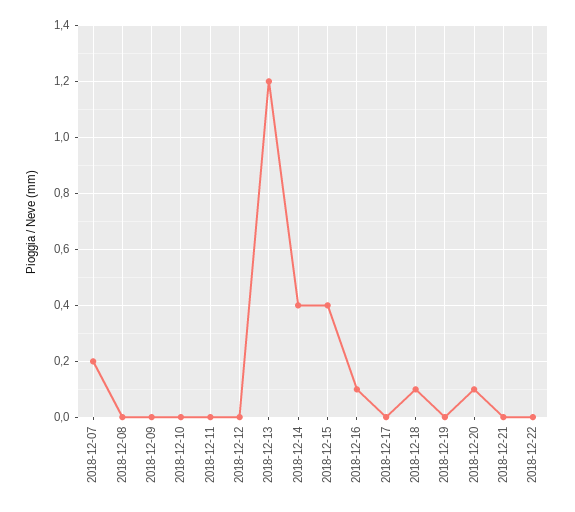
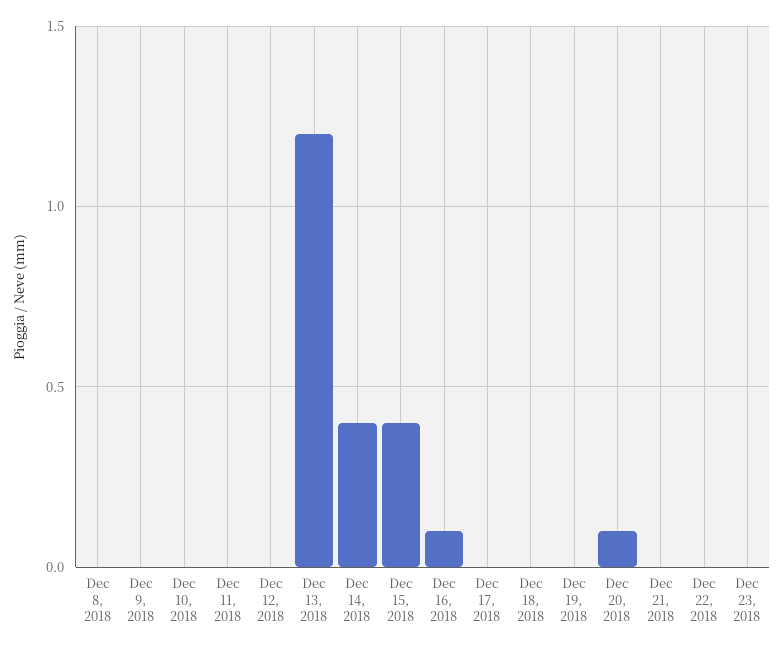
2018-12-07: 0.2 -> none
2018-12-18: 0.1 -> 0
Dec 23, 2018: none -> 0

